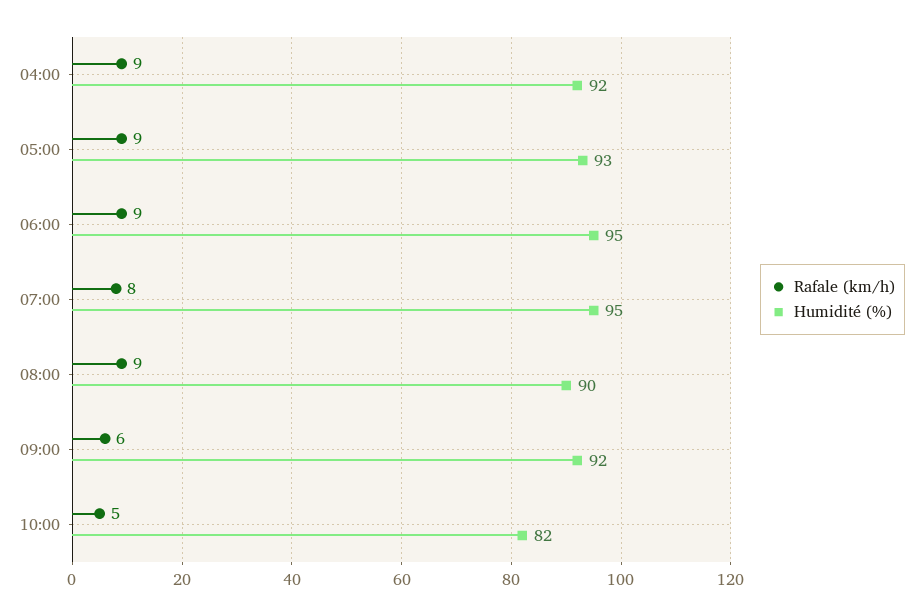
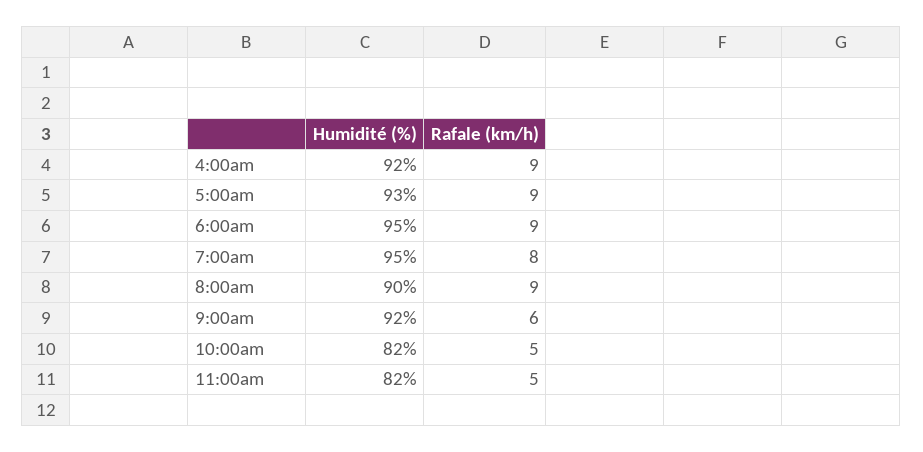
Humidité (%), 11:00am: none -> 82
Rafale (km/h), 11:00am: none -> 5

